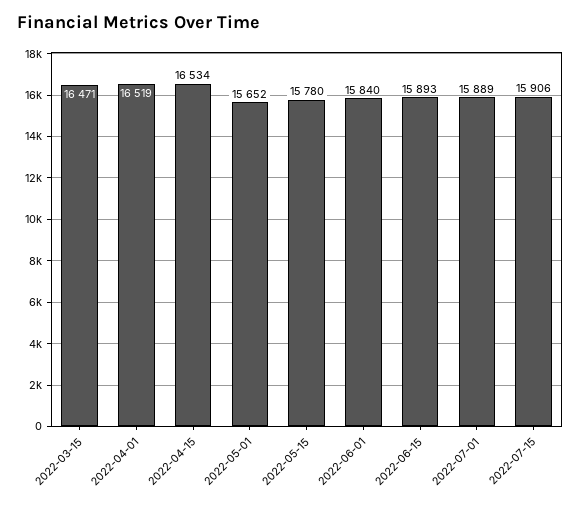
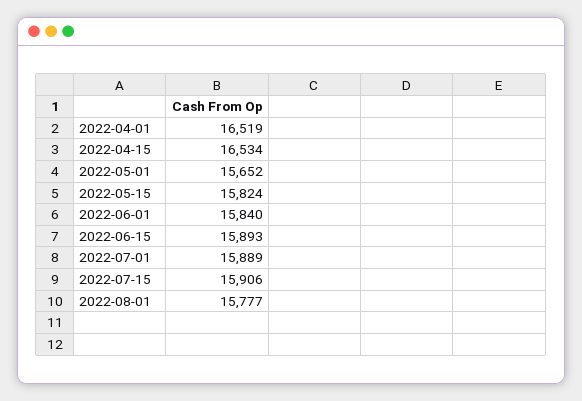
2022-03-15: 16471 -> none
2022-05-15: 15780 -> 15824
2022-08-01: none -> 15777

